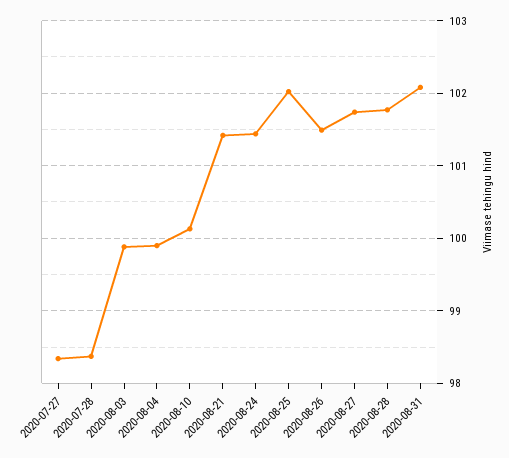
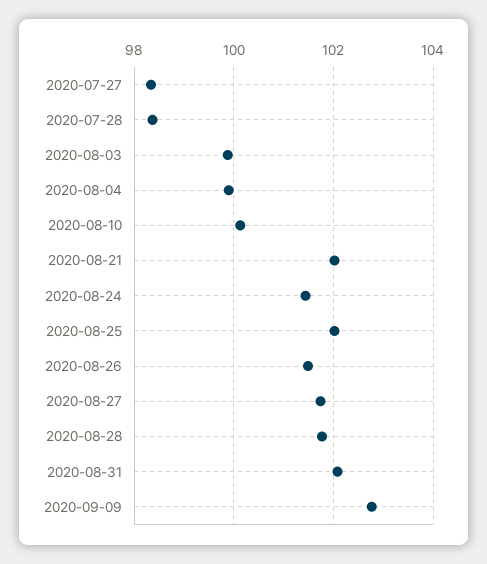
2020-08-21: 101.4 -> 102
2020-09-09: none -> 102.8

